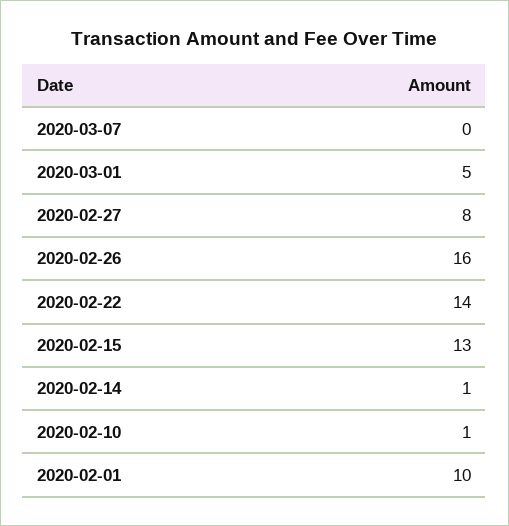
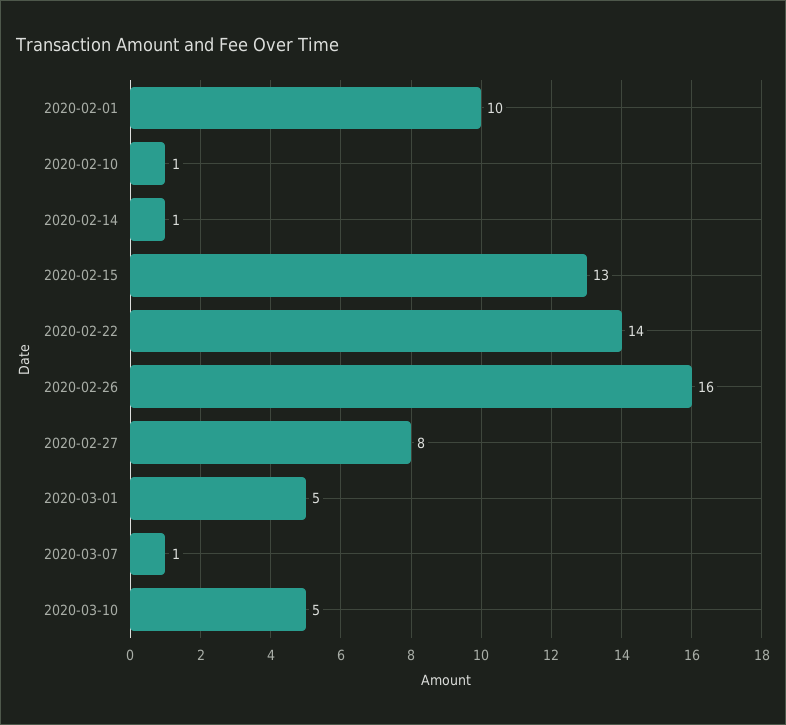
2020-03-07: 0 -> 1
2020-03-10: none -> 5

